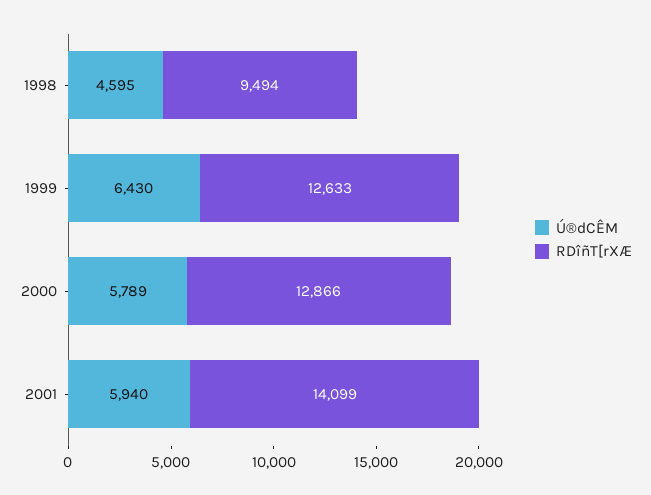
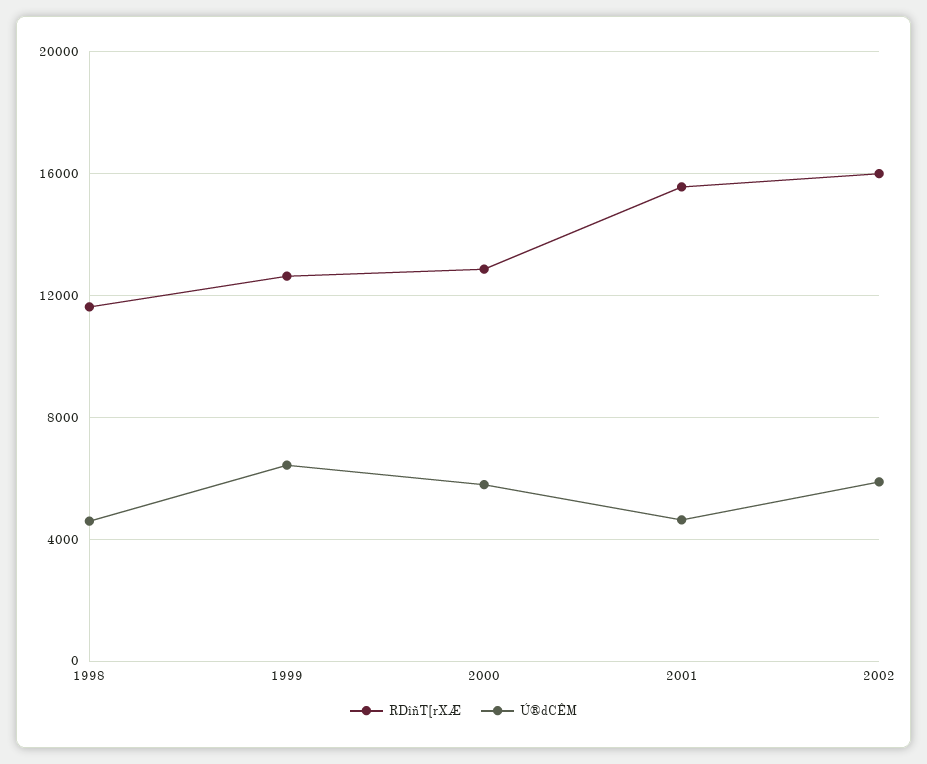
RDîñT[rXÆ, 1998: 9494 -> 11500
Ú®dCÊM, 2001: 5940 -> 4500
RDîñT[rXÆ, 2001: 14099 -> 15500
RDîñT[rXÆ, 2002: none -> 16000
Ú®dCÊM, 2002: none -> 6000

